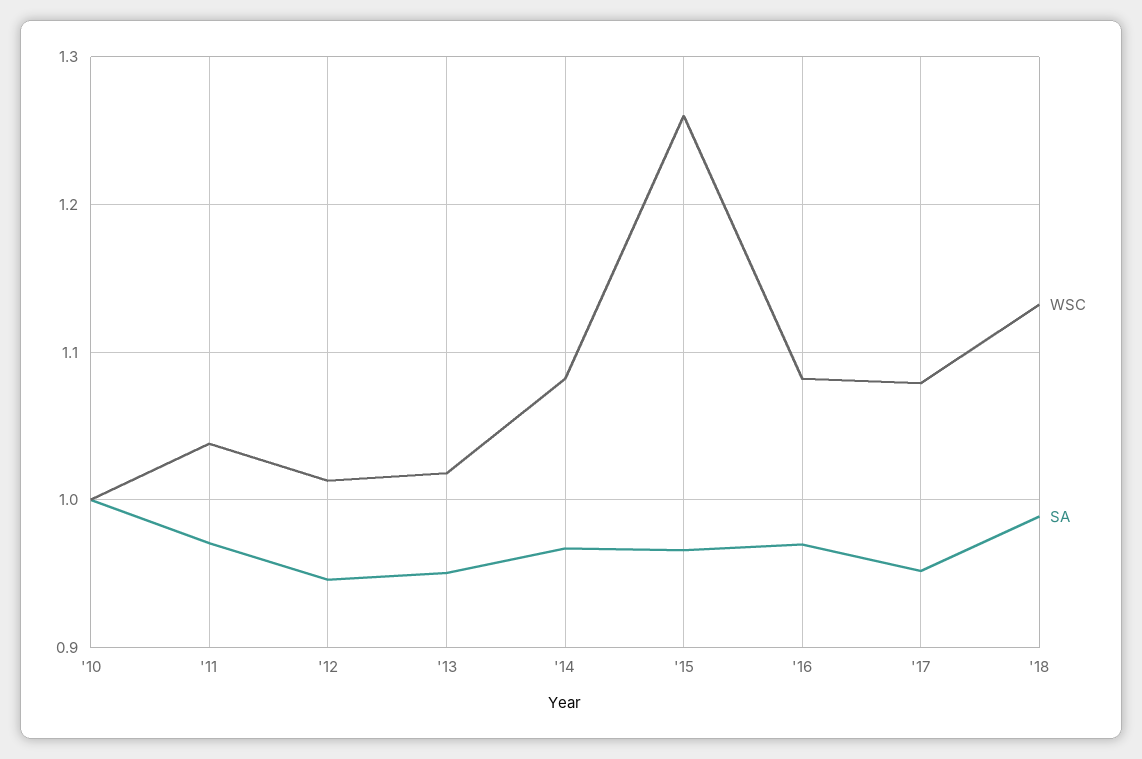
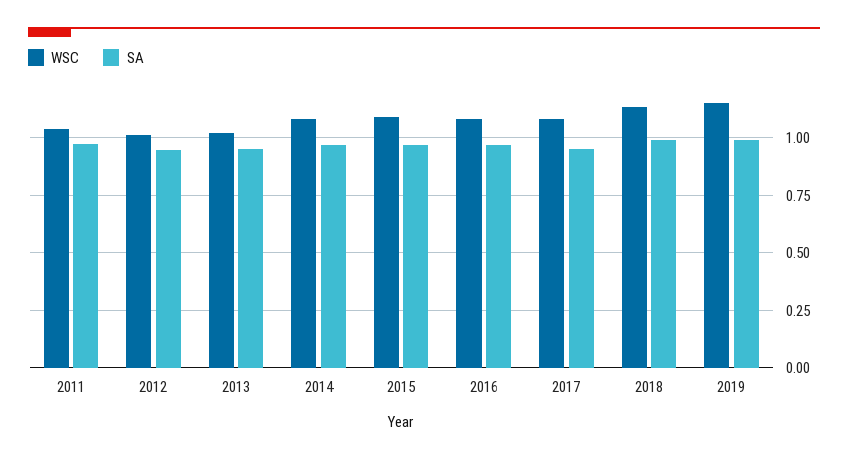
WSC, '10: 1 -> none
SA, '10: 1 -> none
WSC, '15: 1.26 -> 1.1
WSC, 2019: none -> 1.15
SA, 2019: none -> 1

